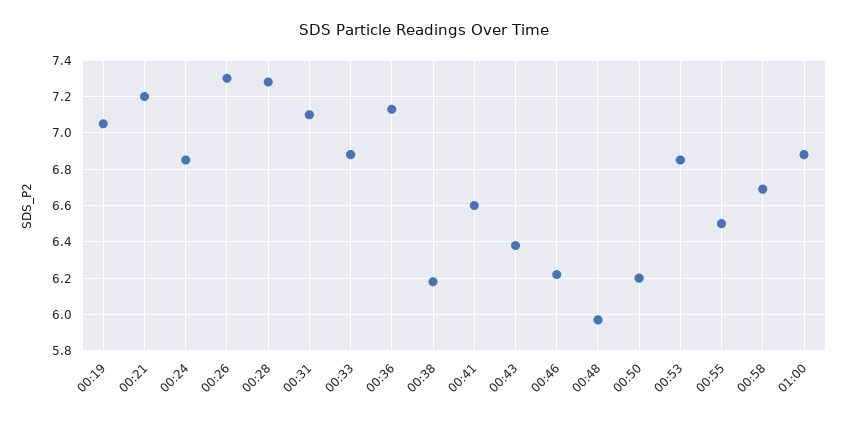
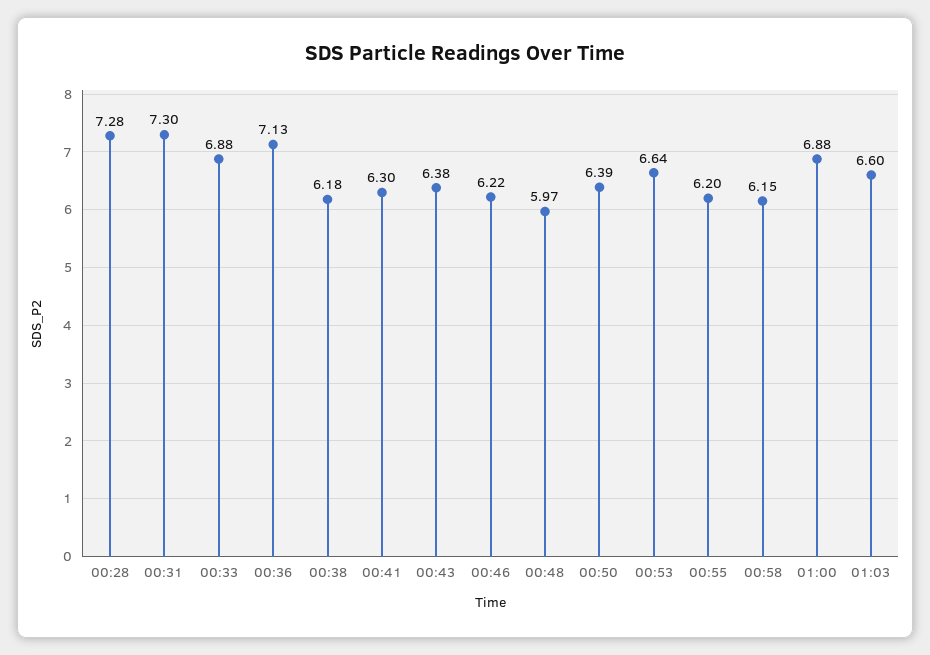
00:19: 7.05 -> none
00:21: 7.2 -> none
00:24: 6.85 -> none
00:26: 7.3 -> none
00:31: 7.1 -> 7.3
00:41: 6.6 -> 6.3
00:50: 6.2 -> 6.39
00:53: 6.85 -> 6.64
00:55: 6.5 -> 6.2
00:58: 6.7 -> 6.15
01:03: none -> 6.6

